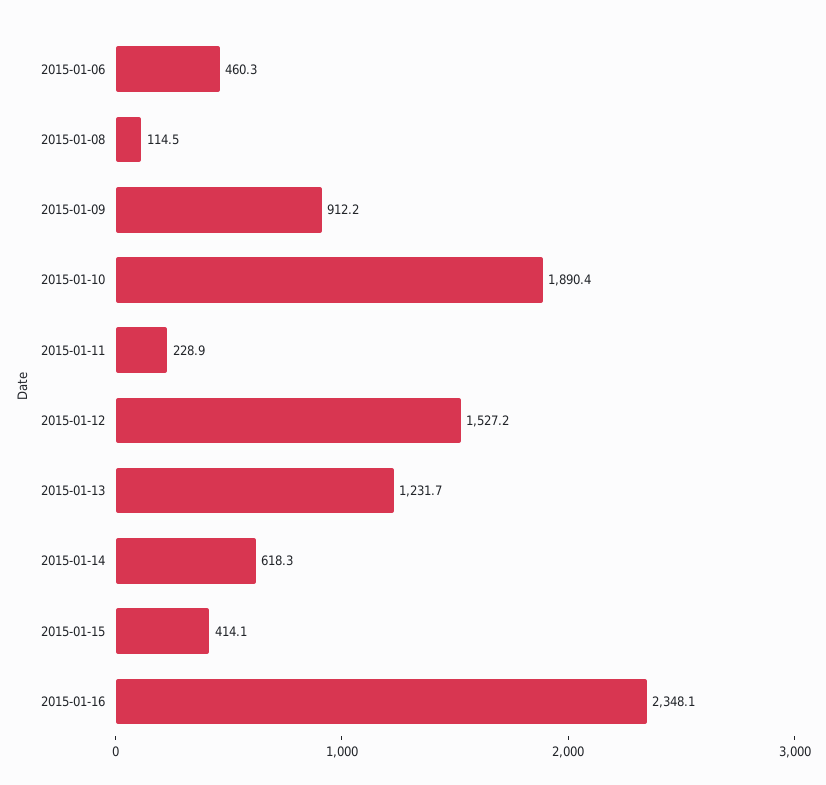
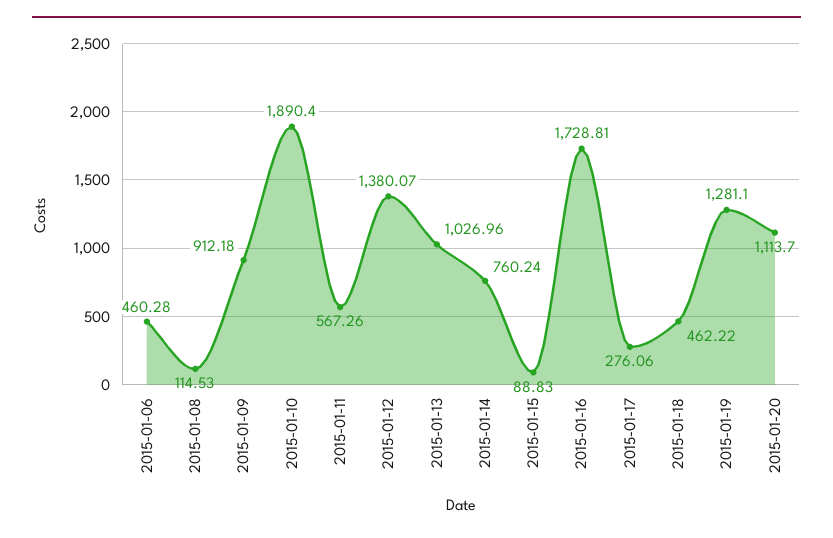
2015-01-11: 228.9 -> 567.26
2015-01-12: 1527.2 -> 1380.07
2015-01-13: 1231.7 -> 1026.96
2015-01-14: 618.3 -> 760.24
2015-01-15: 414.1 -> 88.83
2015-01-16: 2348.1 -> 1728.81
2015-01-17: none -> 276.06
2015-01-18: none -> 462.22
2015-01-19: none -> 1281.1
2015-01-20: none -> 1113.7

